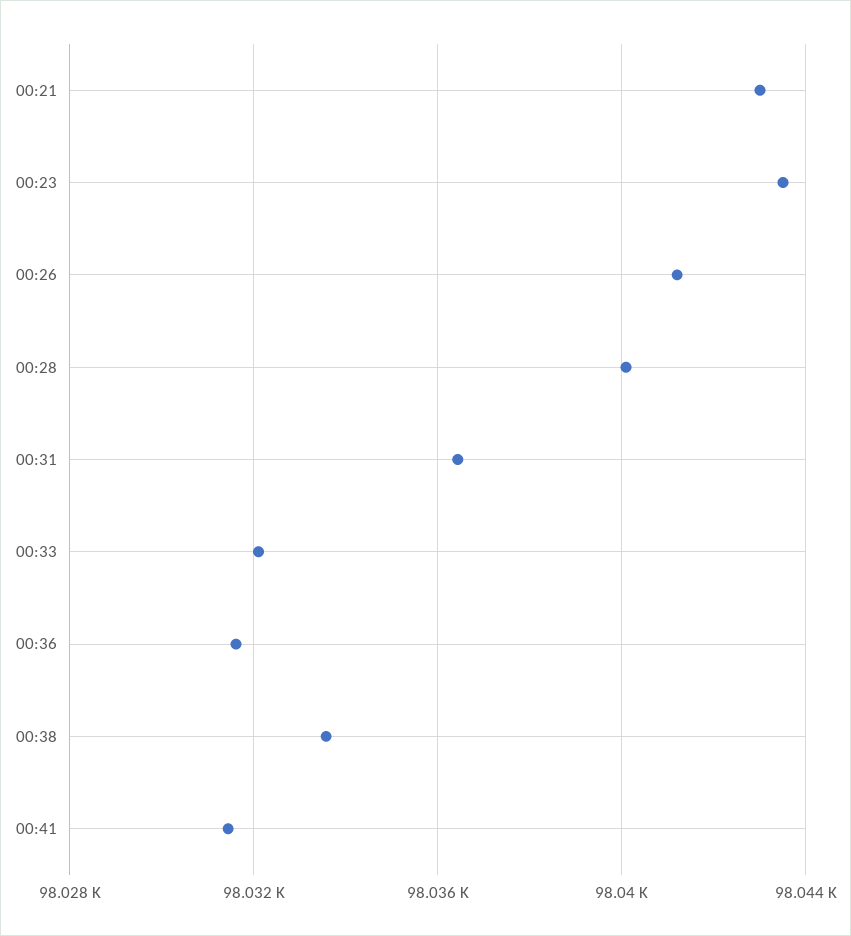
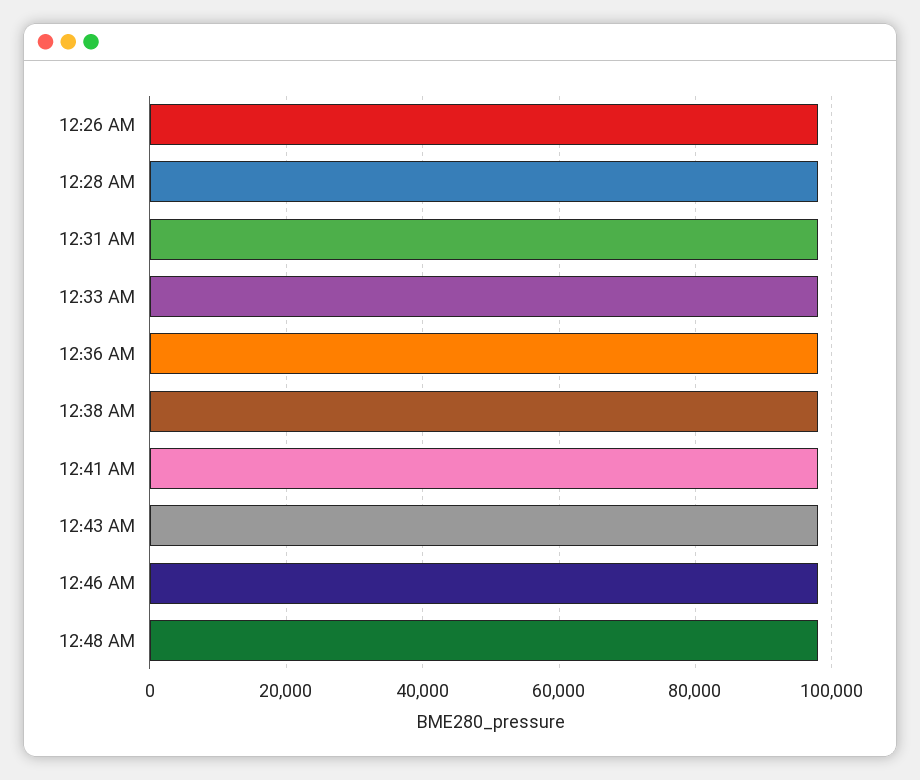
00:21: 98043 -> none
00:23: 98043.5 -> none
12:43 AM: none -> 98000
12:46 AM: none -> 98000
12:48 AM: none -> 98000

